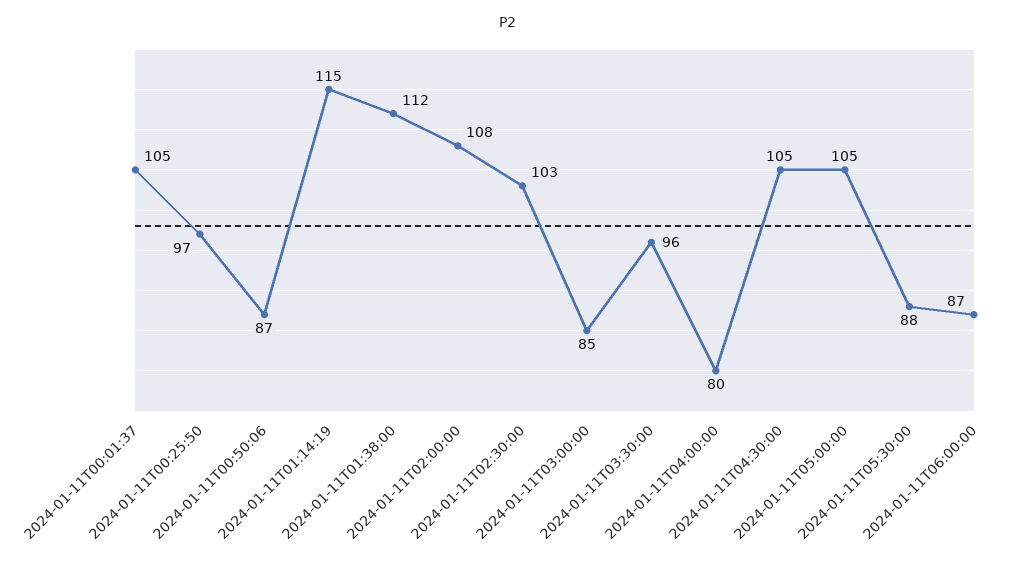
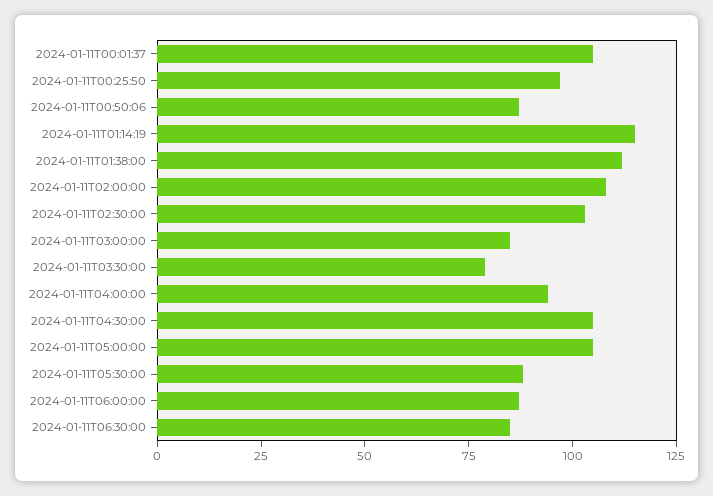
2024-01-11T03:30:00: 96 -> 80
2024-01-11T04:00:00: 80 -> 95
2024-01-11T06:30:00: none -> 85

